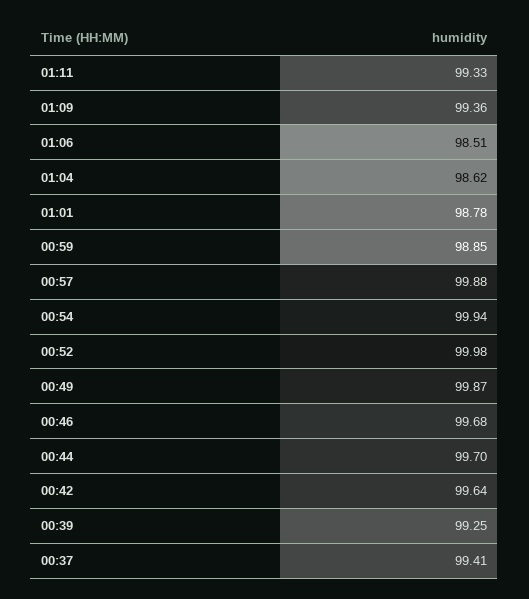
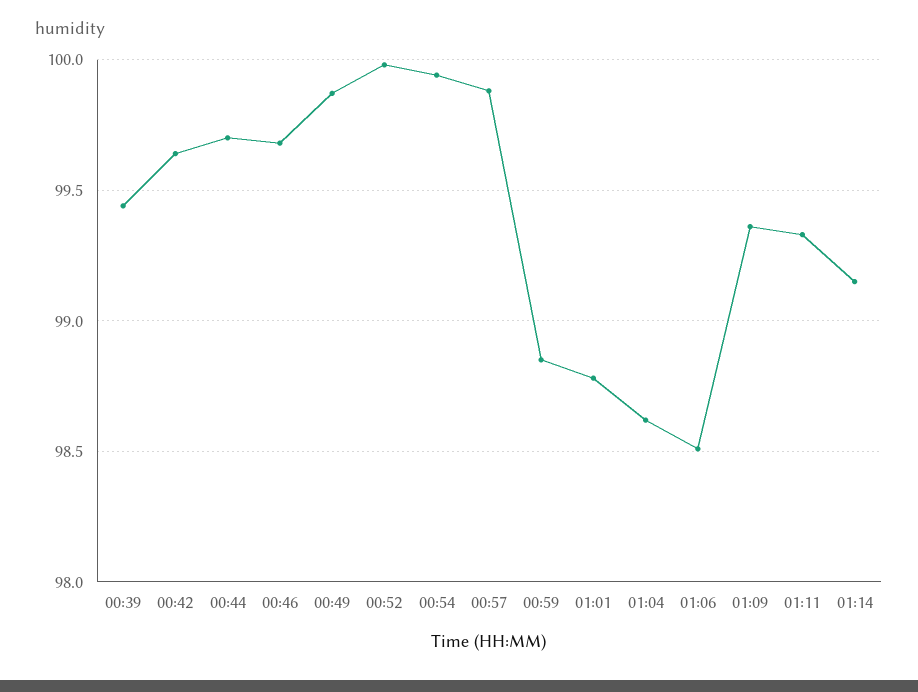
00:39: 99.25 -> 99.45
00:37: 99.41 -> none
01:14: none -> 99.15

